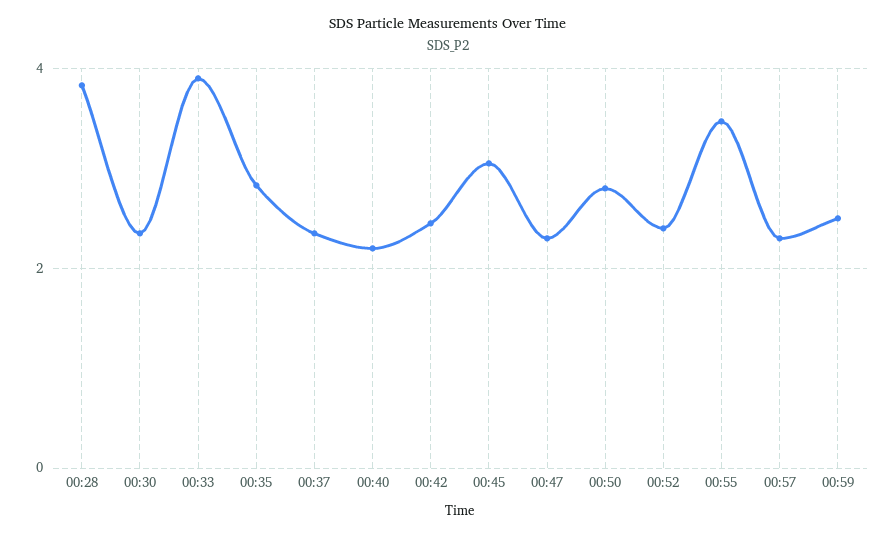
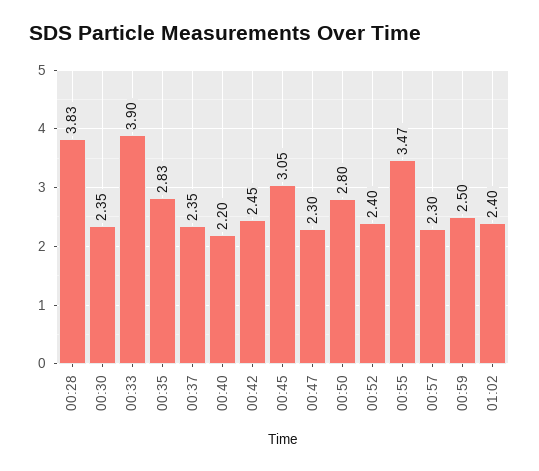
01:02: none -> 2.4

